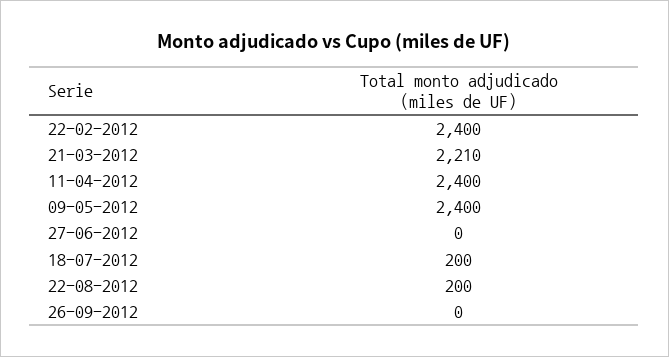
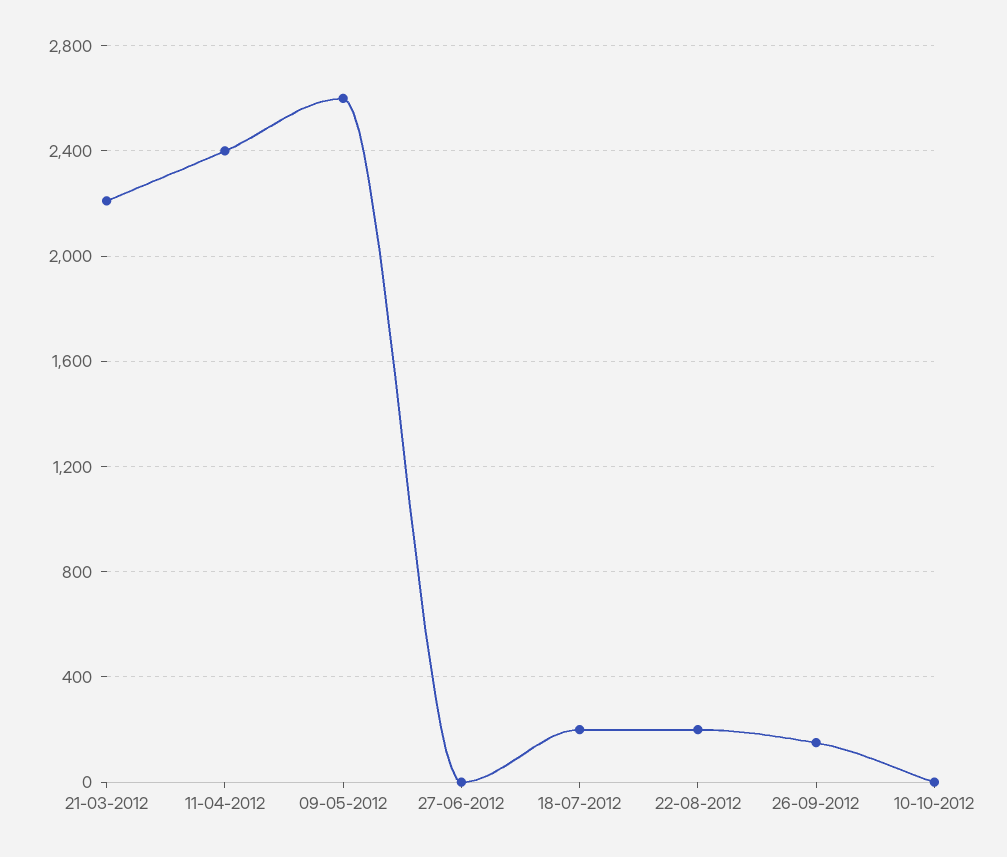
22-02-2012: 2400 -> none
09-05-2012: 2400 -> 2600
26-09-2012: 0 -> 150
10-10-2012: none -> 0

